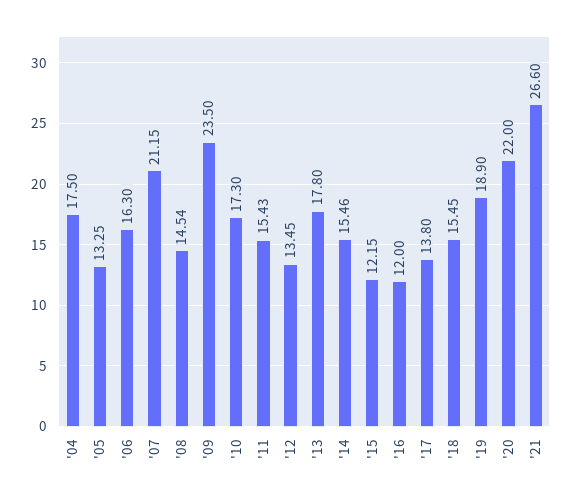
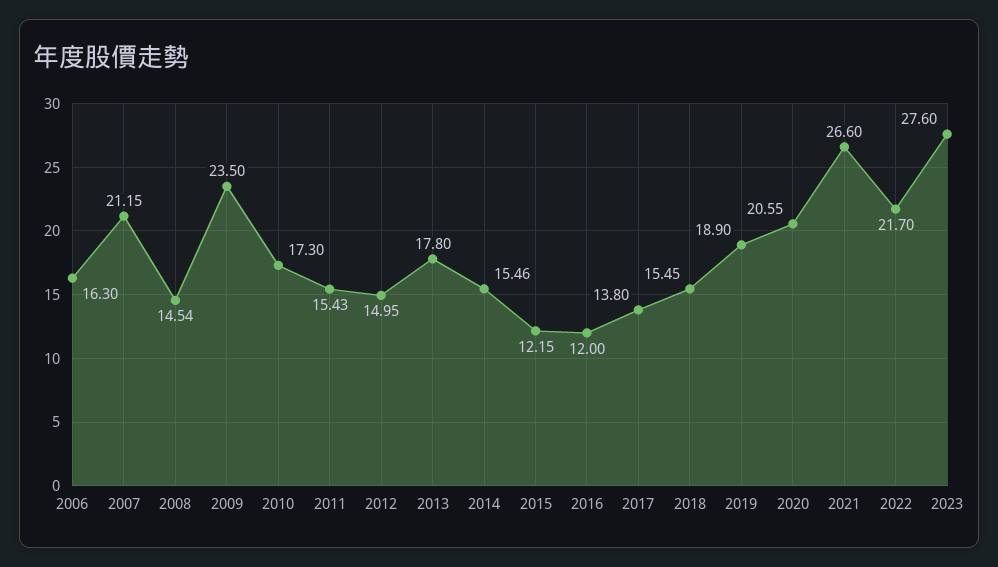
'04: 17.5 -> none
'05: 13.25 -> none
'12: 13.45 -> 14.95
'20: 22 -> 20.55
2022: none -> 21.7
2023: none -> 27.6

